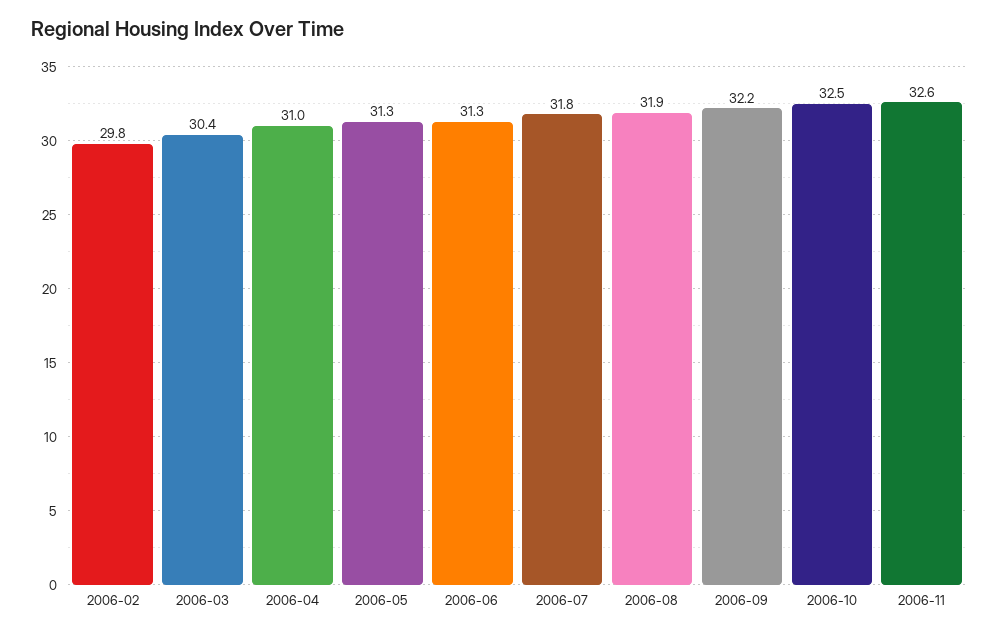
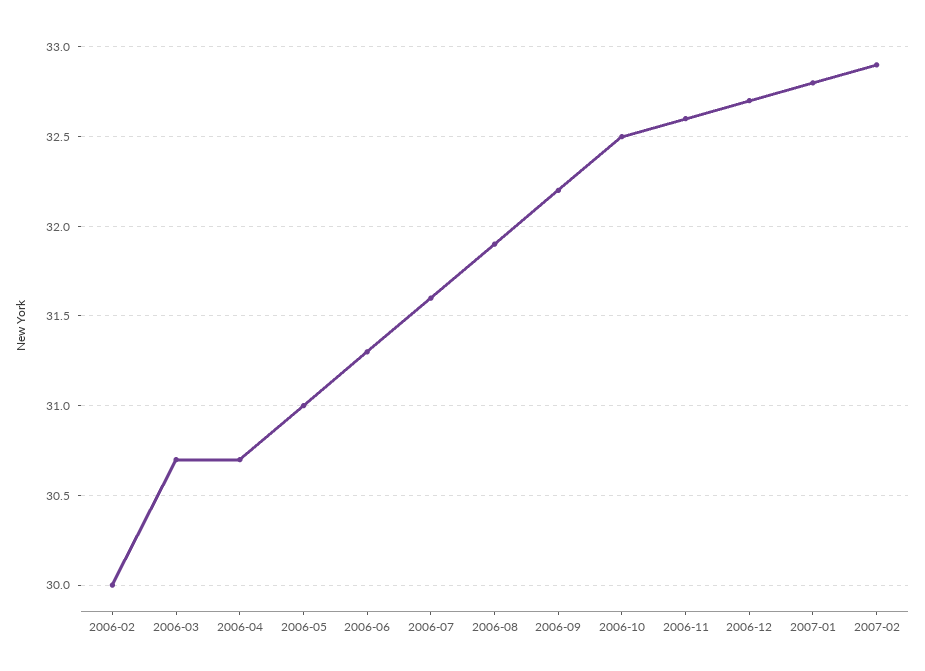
2006-02: 29.8 -> 30
2006-03: 30.4 -> 30.7
2006-04: 31 -> 30.7
2006-05: 31.3 -> 31
2006-07: 31.8 -> 31.6
2006-12: none -> 32.7
2007-01: none -> 32.8
2007-02: none -> 32.9

